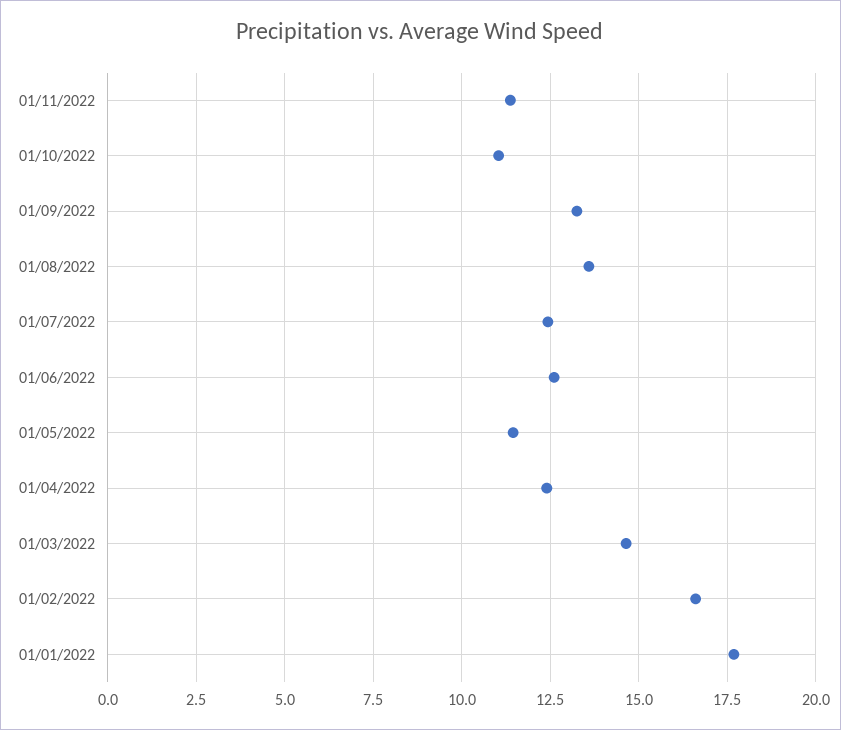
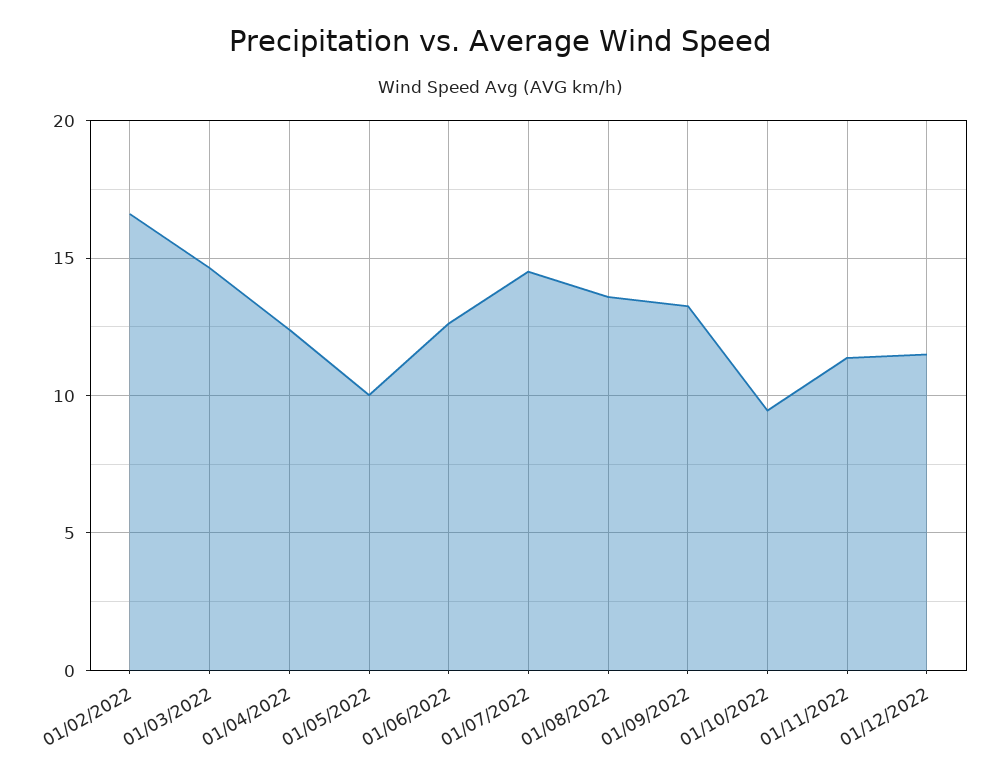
01/10/2022: 11 -> 9.5
01/07/2022: 12.5 -> 14.5
01/05/2022: 11.5 -> 10
01/01/2022: 17.75 -> none
01/12/2022: none -> 11.5

